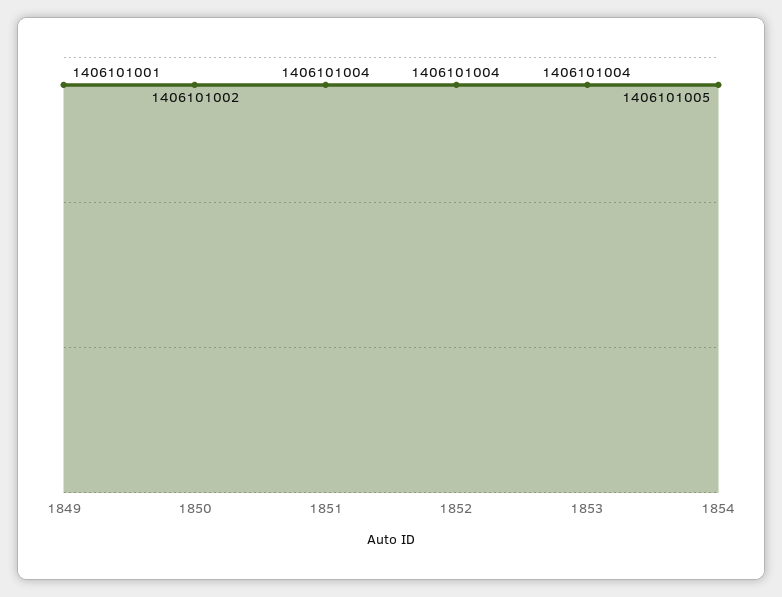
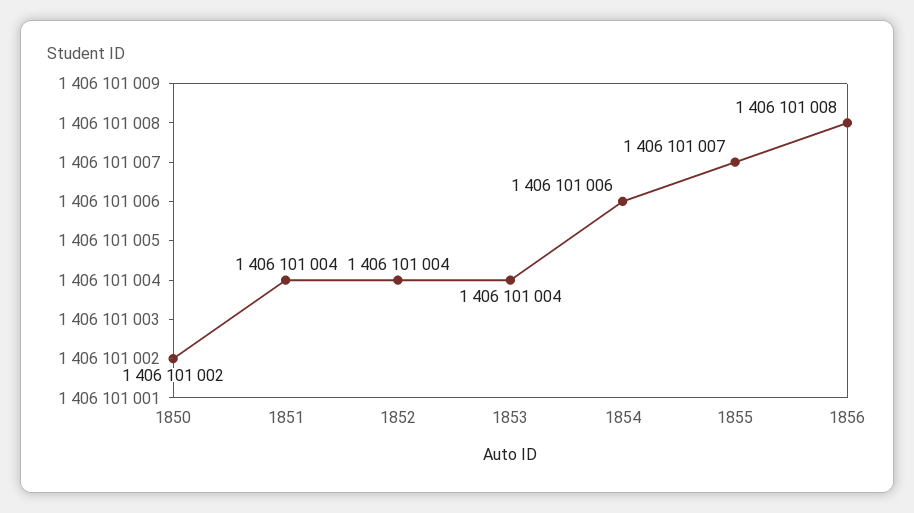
1849: 1406101001 -> none
1854: 1406101005 -> 1406101006
1855: none -> 1406101007
1856: none -> 1406101008

